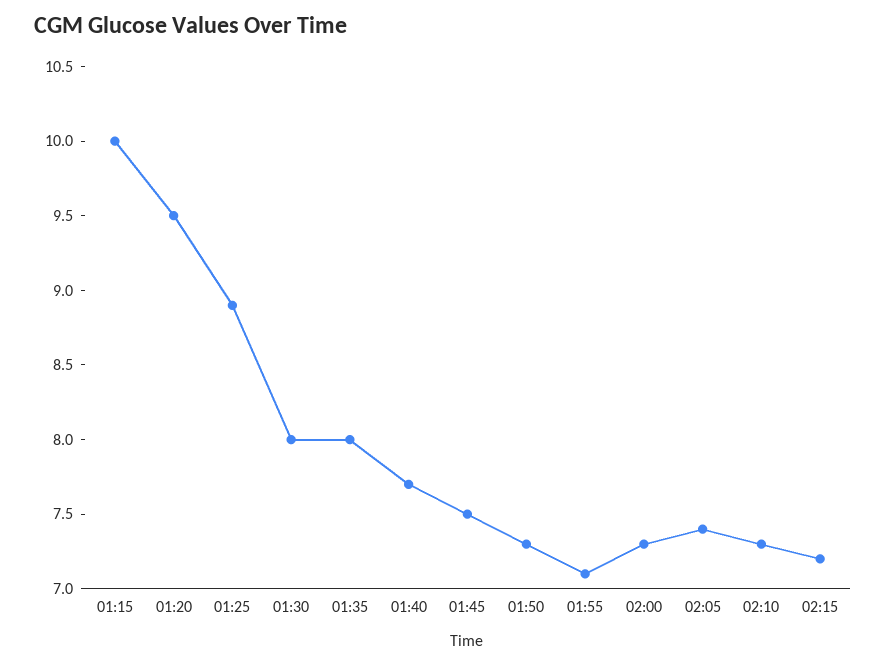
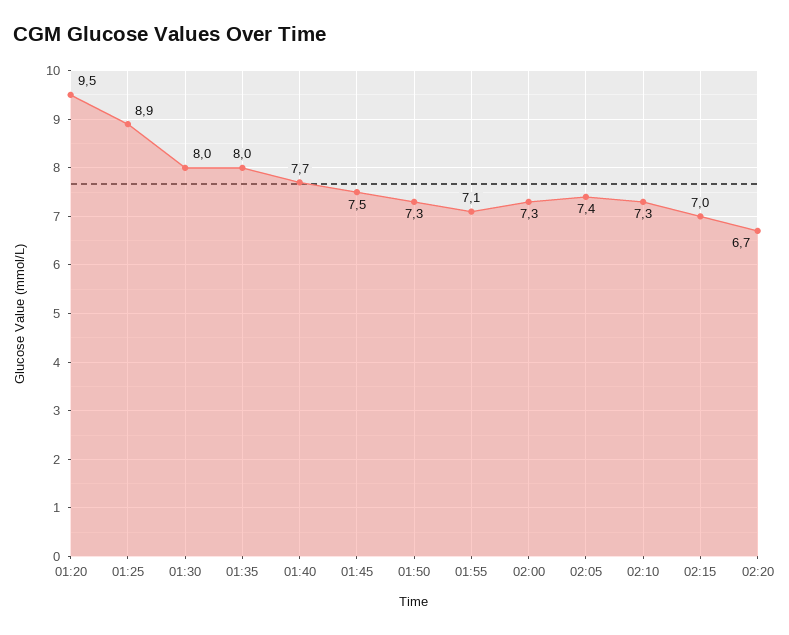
01:15: 10 -> none
02:15: 7.2 -> 7
02:20: none -> 6.7

